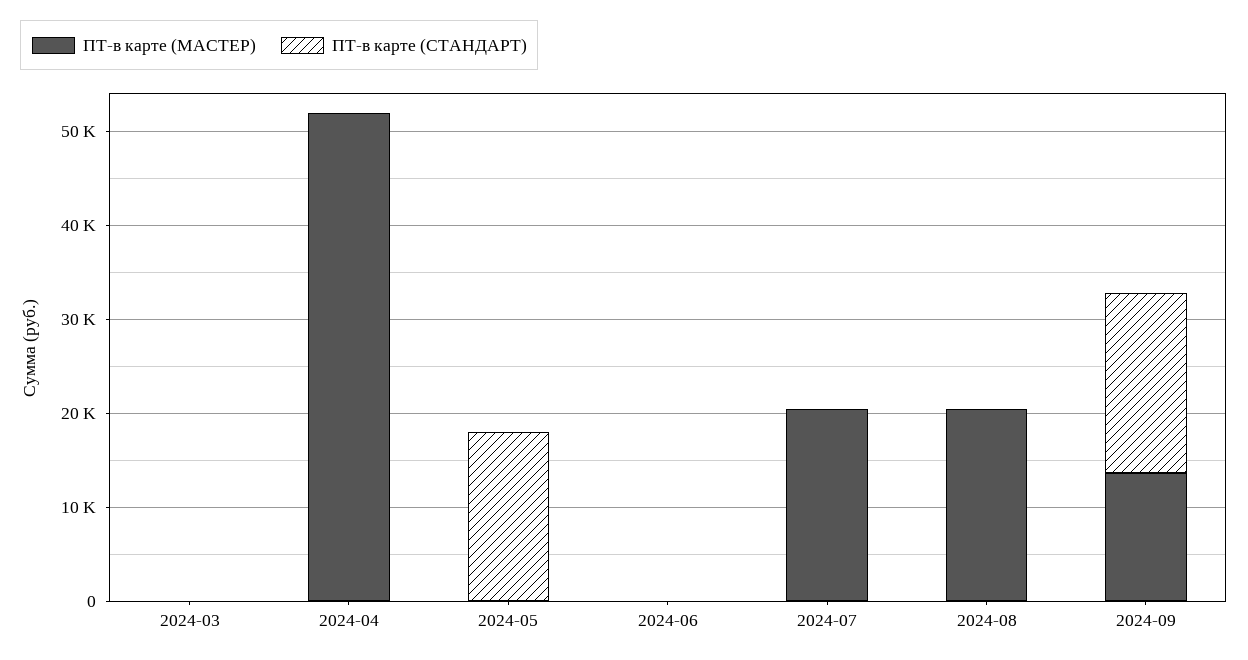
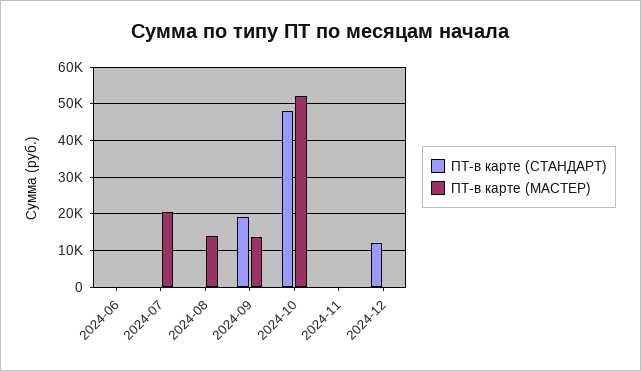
ПТ-в карте (МАСТЕР), 2024-03: 0 -> none
ПТ-в карте (СТАНДАРТ), 2024-03: 0 -> none
ПТ-в карте (МАСТЕР), 2024-04: 52000 -> none
ПТ-в карте (СТАНДАРТ), 2024-04: 0 -> none
ПТ-в карте (МАСТЕР), 2024-05: 0 -> none
ПТ-в карте (СТАНДАРТ), 2024-05: 18000 -> none
ПТ-в карте (МАСТЕР), 2024-08: 20000 -> 14000
ПТ-в карте (СТАНДАРТ), 2024-10: none -> 48000
ПТ-в карте (МАСТЕР), 2024-10: none -> 52000
ПТ-в карте (СТАНДАРТ), 2024-11: none -> 0
ПТ-в карте (МАСТЕР), 2024-11: none -> 0
ПТ-в карте (СТАНДАРТ), 2024-12: none -> 12000
ПТ-в карте (МАСТЕР), 2024-12: none -> 0

